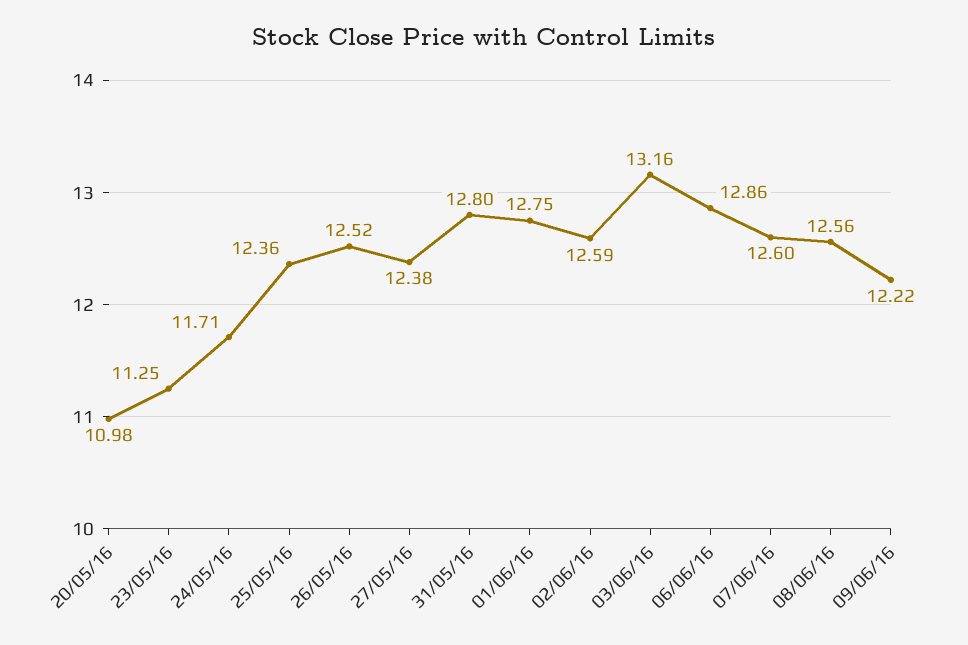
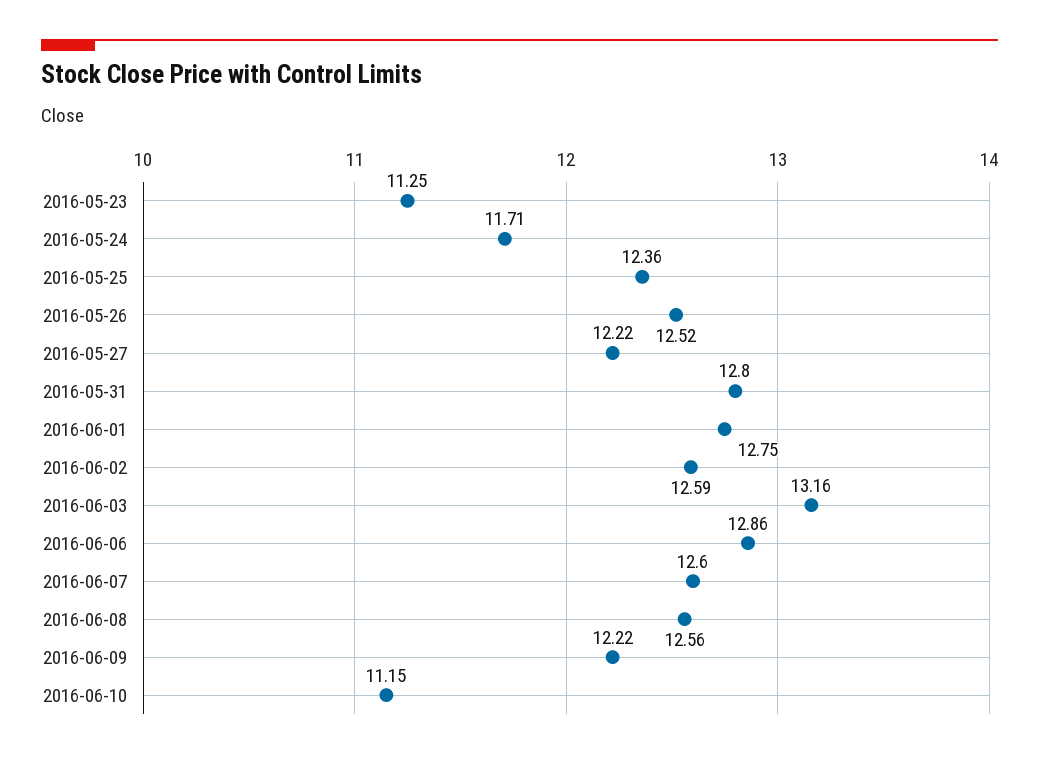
20/05/16: 10.98 -> none
27/05/16: 12.38 -> 12.22
2016-06-10: none -> 11.15

